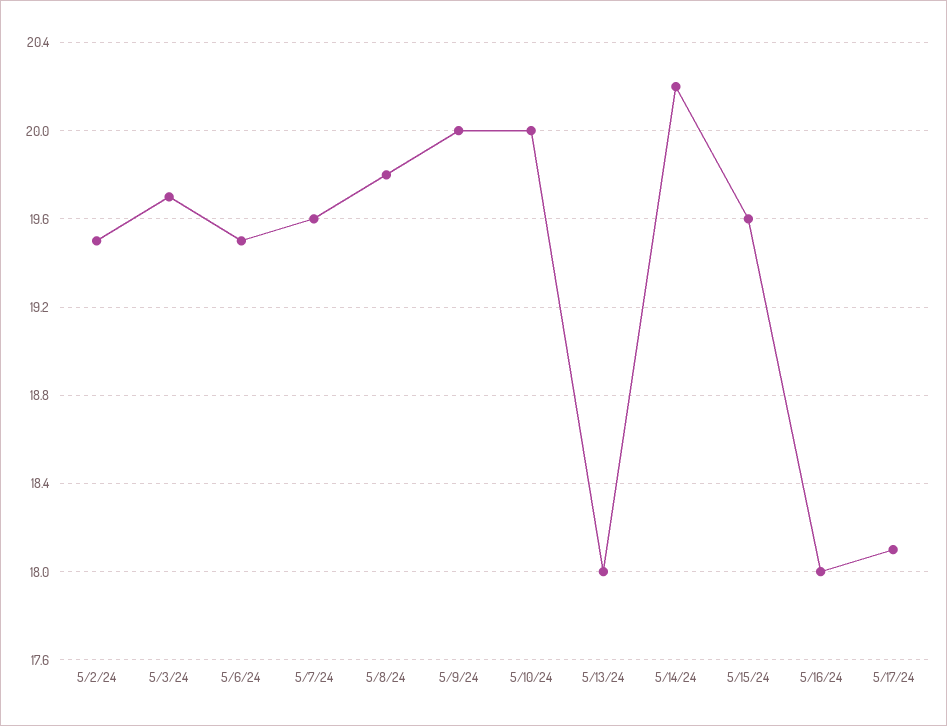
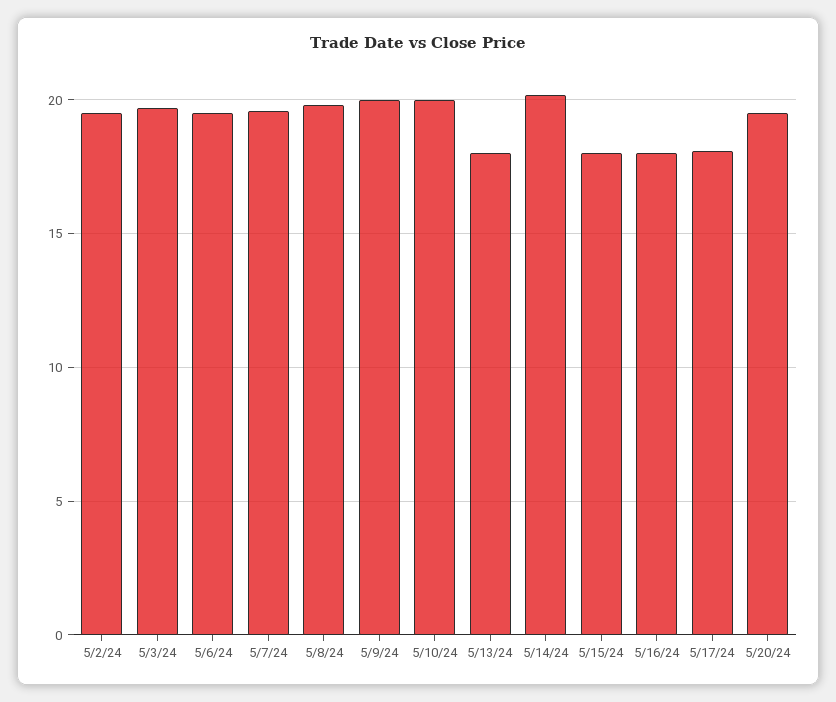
5/15/24: 19.6 -> 18
5/20/24: none -> 19.5

